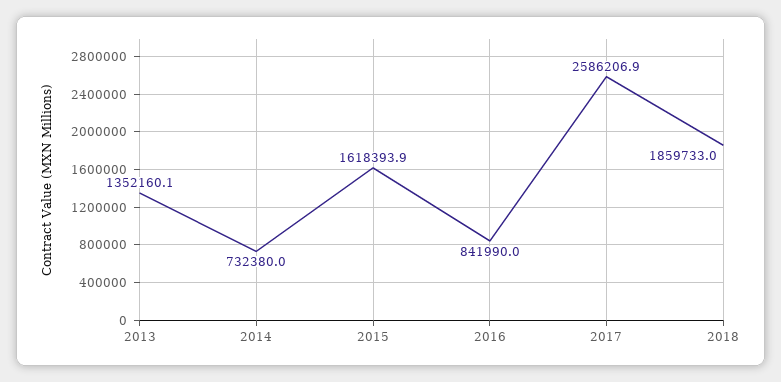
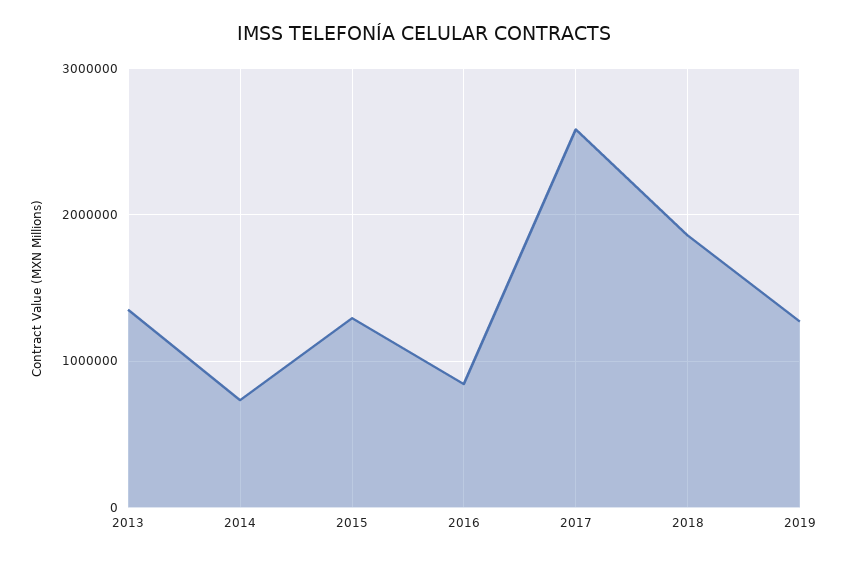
2015: 1618393.9 -> 1300000
2019: none -> 1300000

